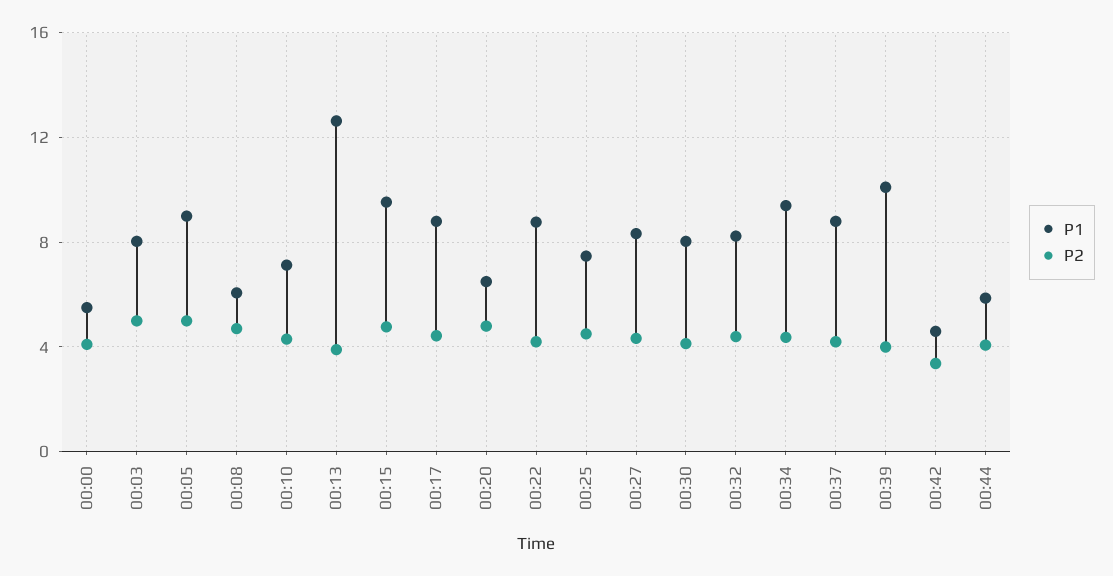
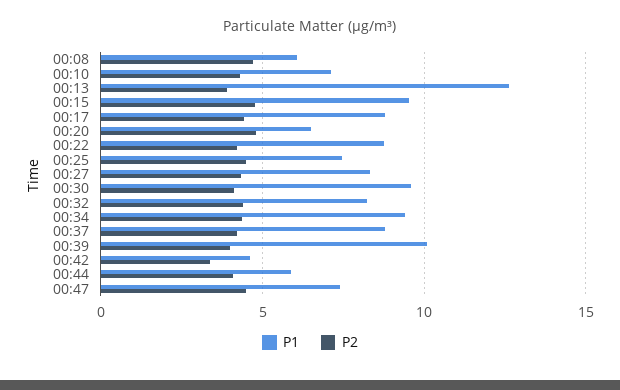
P1, 00:00: 5.5 -> none
P2, 00:00: 4 -> none
P1, 00:03: 8 -> none
P2, 00:03: 5 -> none
P1, 00:05: 9 -> none
P2, 00:05: 5 -> none
P1, 00:30: 8 -> 9.5
P1, 00:47: none -> 7.5
P2, 00:47: none -> 4.5

